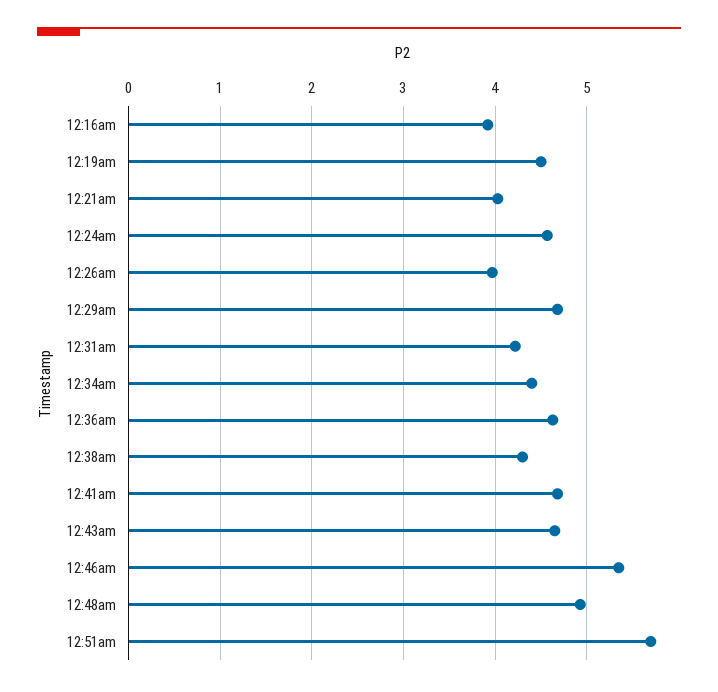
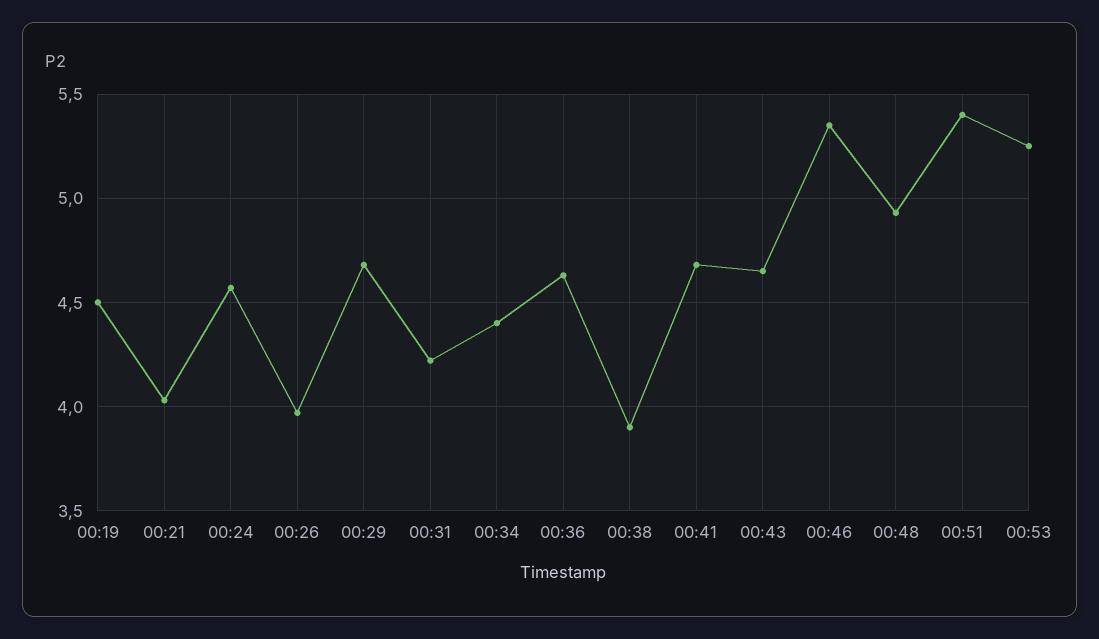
12:16am: 3.9 -> none
12:38am: 4.3 -> 3.9
12:51am: 5.7 -> 5.4
00:53: none -> 5.25

